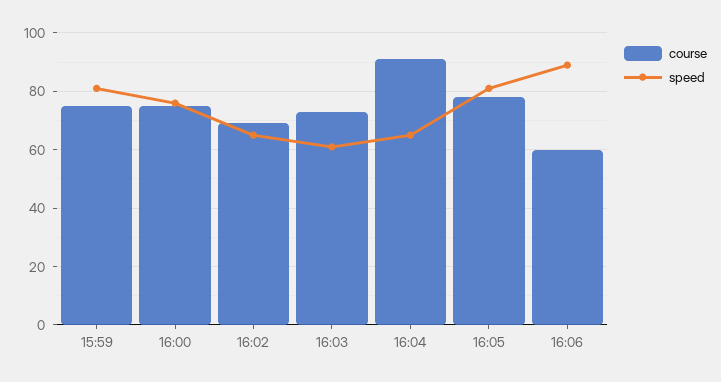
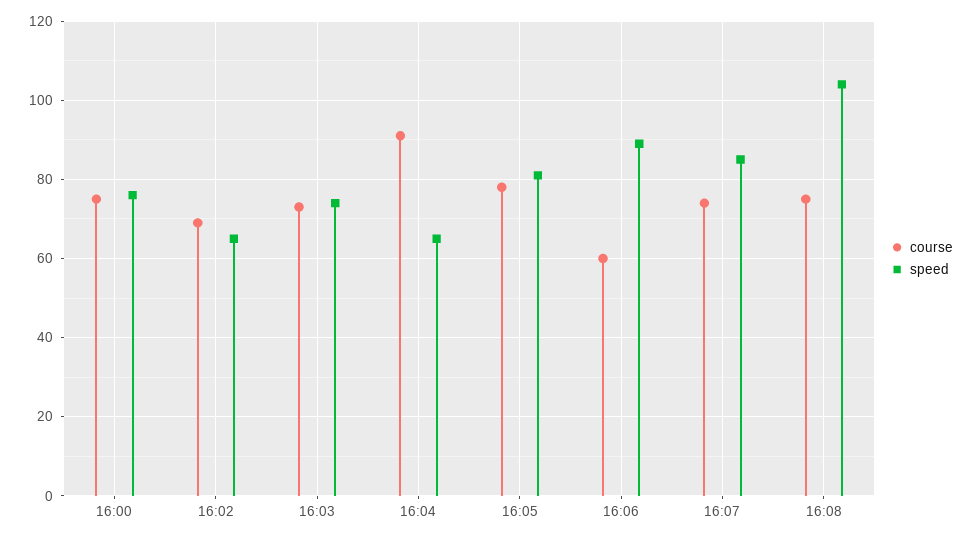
course, 15:59: 75 -> none
speed, 15:59: 80 -> none
speed, 16:03: 60 -> 75
course, 16:07: none -> 75
speed, 16:07: none -> 85
course, 16:08: none -> 75
speed, 16:08: none -> 105

